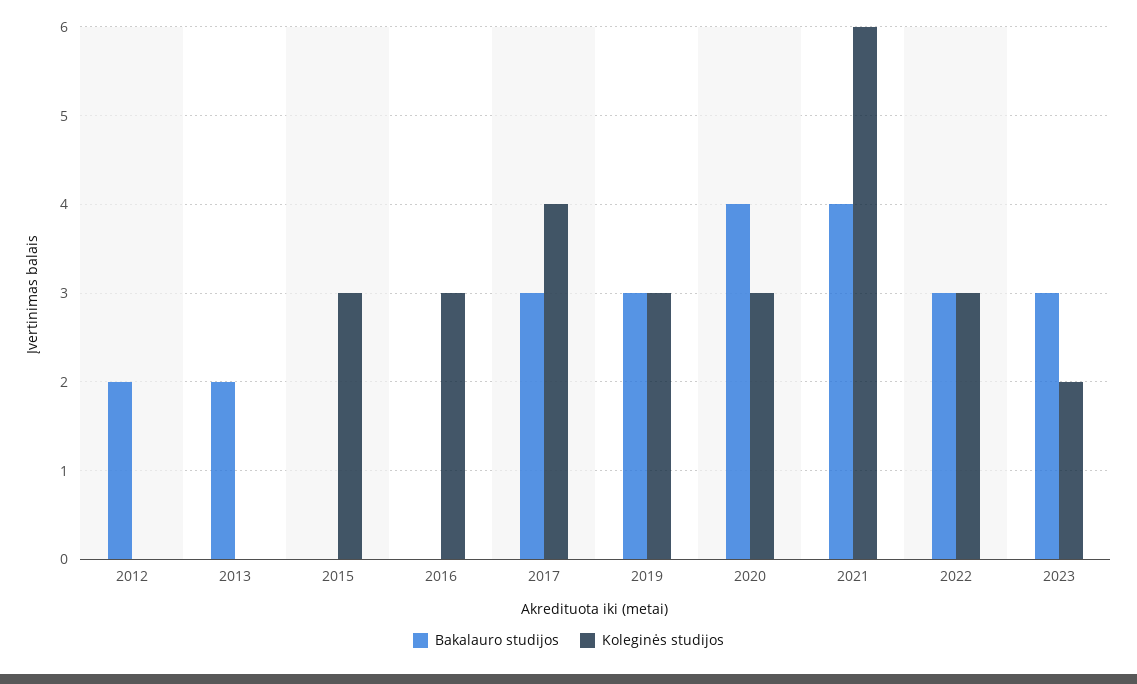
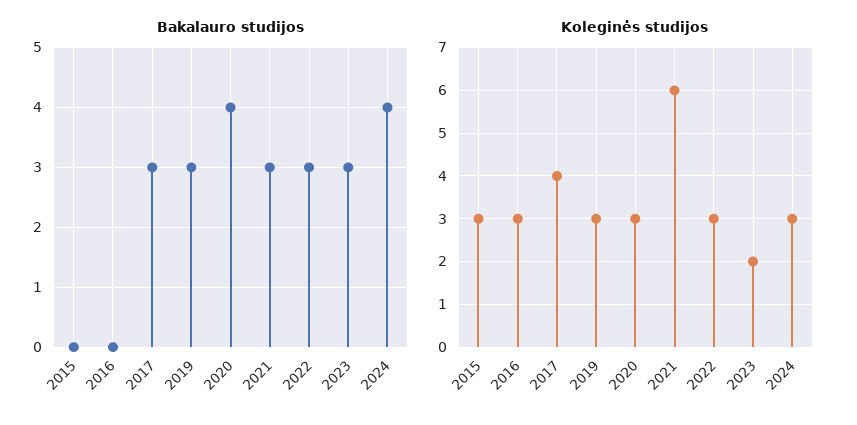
Bakalauro studijos, 2012: 2 -> none
Koleginės studijos, 2012: 0 -> none
Bakalauro studijos, 2013: 2 -> none
Koleginės studijos, 2013: 0 -> none
Bakalauro studijos, 2021: 4 -> 3
Bakalauro studijos, 2024: none -> 4
Koleginės studijos, 2024: none -> 3

